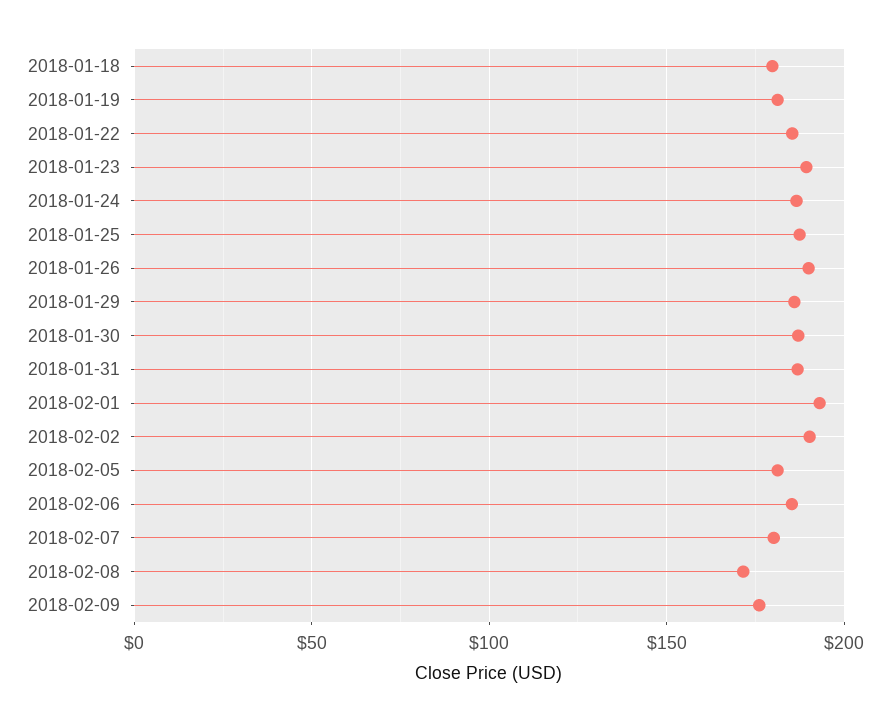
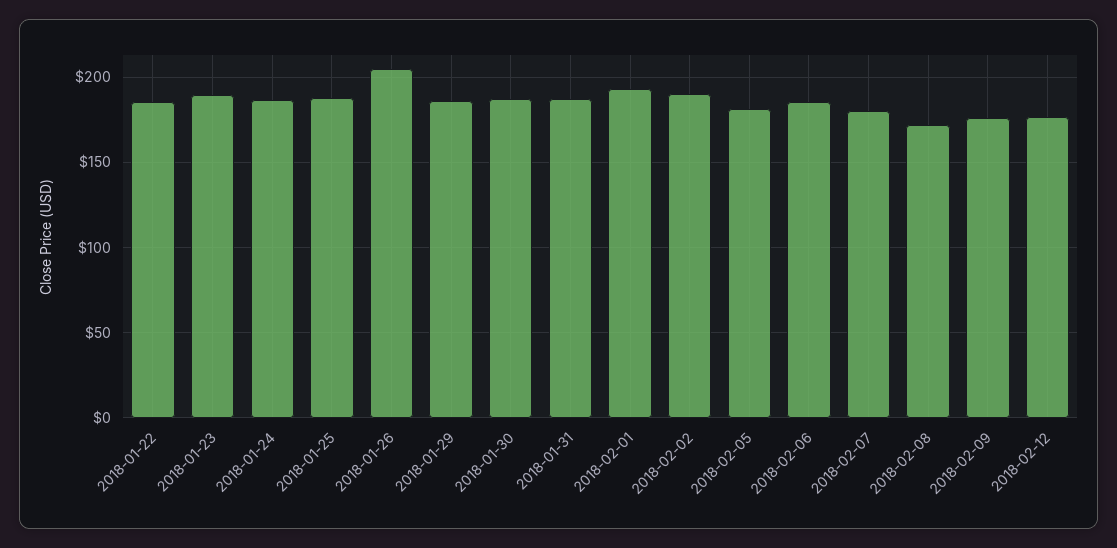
2018-01-18: 180 -> none
2018-01-19: 180 -> none
2018-01-26: 190 -> 205
2018-02-12: none -> 175

